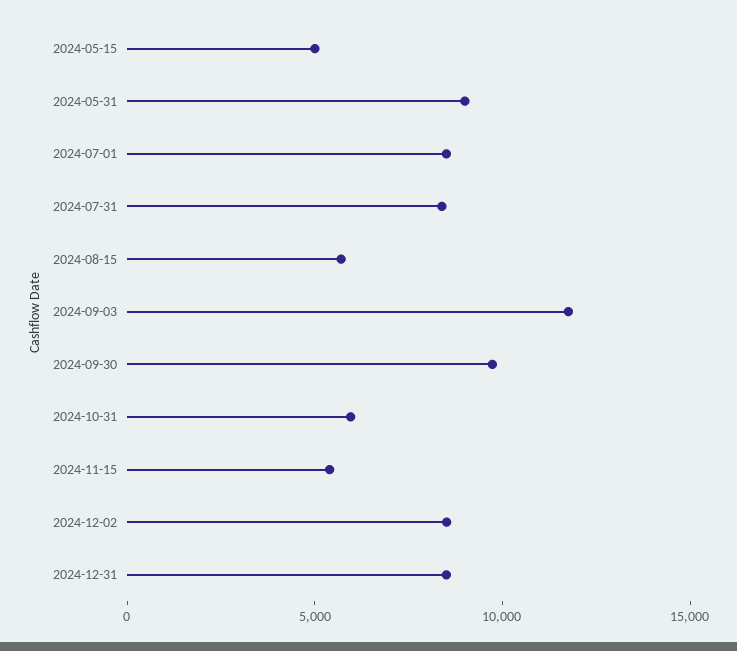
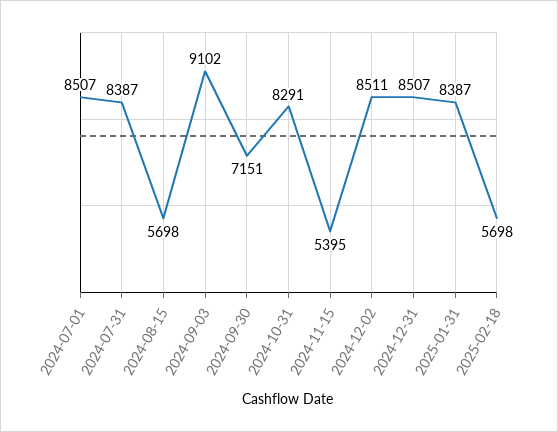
2024-05-15: 5000 -> none
2024-05-31: 9000 -> none
2024-09-03: 12000 -> 9102
2024-09-30: 10000 -> 7151
2024-10-31: 6000 -> 8291
2025-01-31: none -> 8387
2025-02-18: none -> 5698

